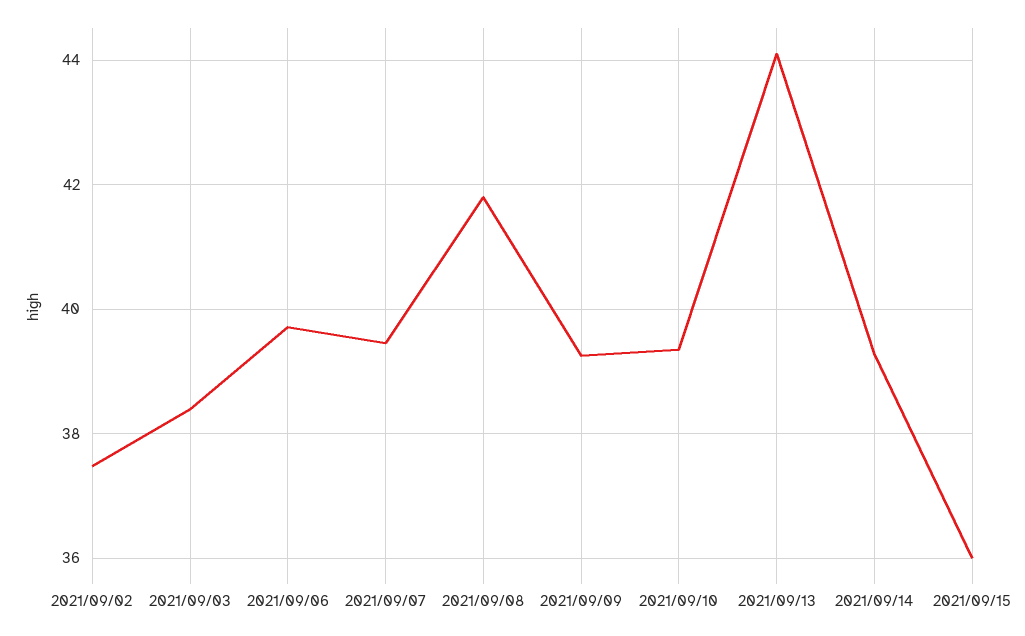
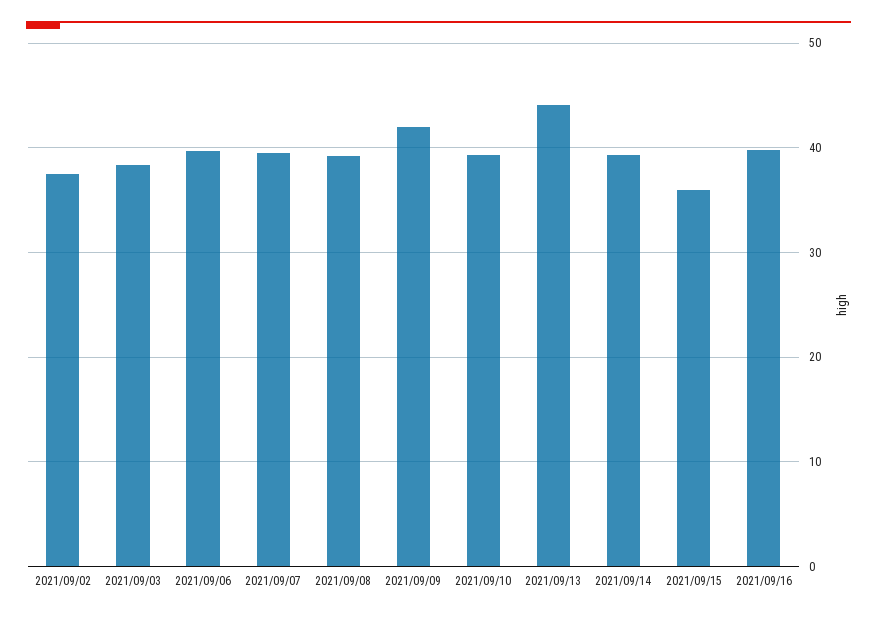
2021/09/08: 41.8 -> 39
2021/09/09: 39.2 -> 42
2021/09/16: none -> 40

